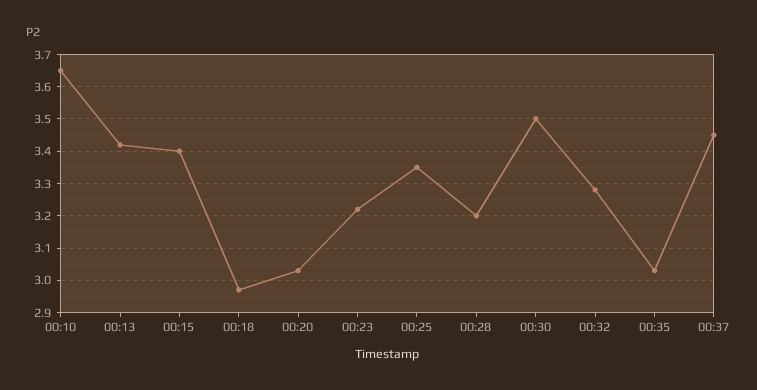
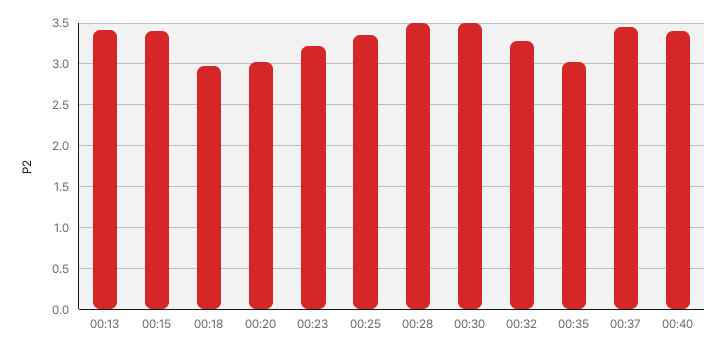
00:10: 3.65 -> none
00:28: 3.2 -> 3.5
00:40: none -> 3.4

